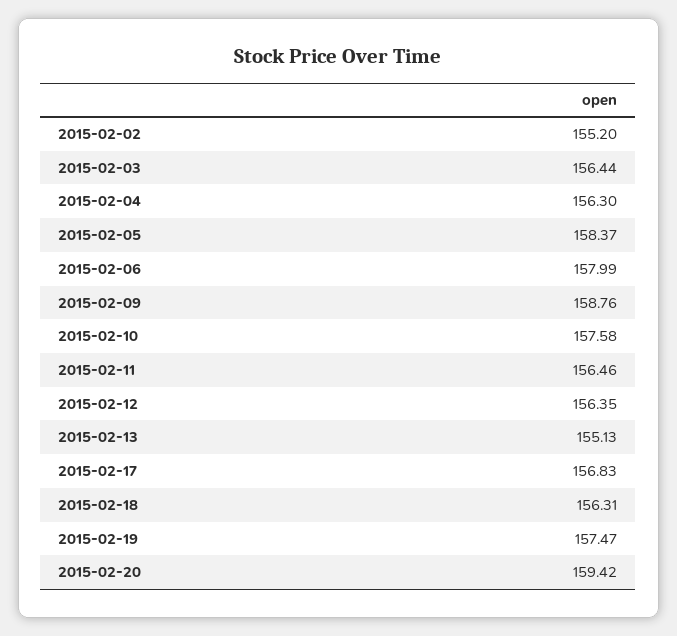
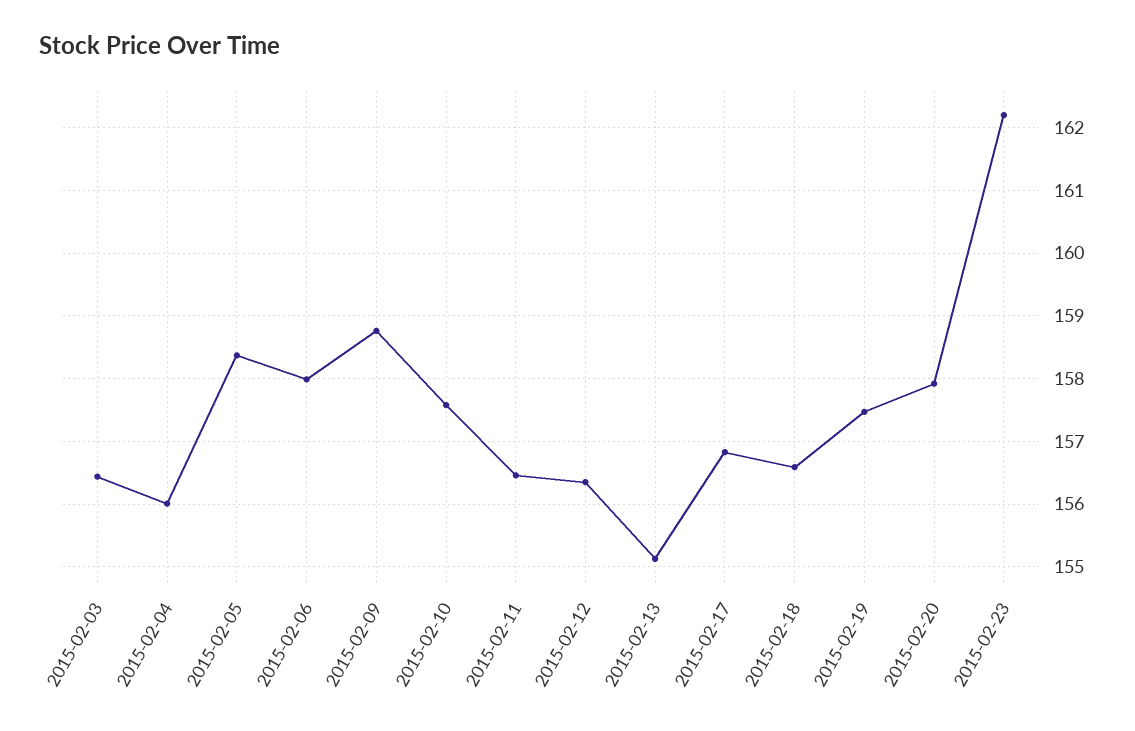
2015-02-02: 155.2 -> none
2015-02-04: 156.3 -> 156
2015-02-18: 156.31 -> 156.6
2015-02-20: 159.42 -> 157.9
2015-02-23: none -> 162.2

